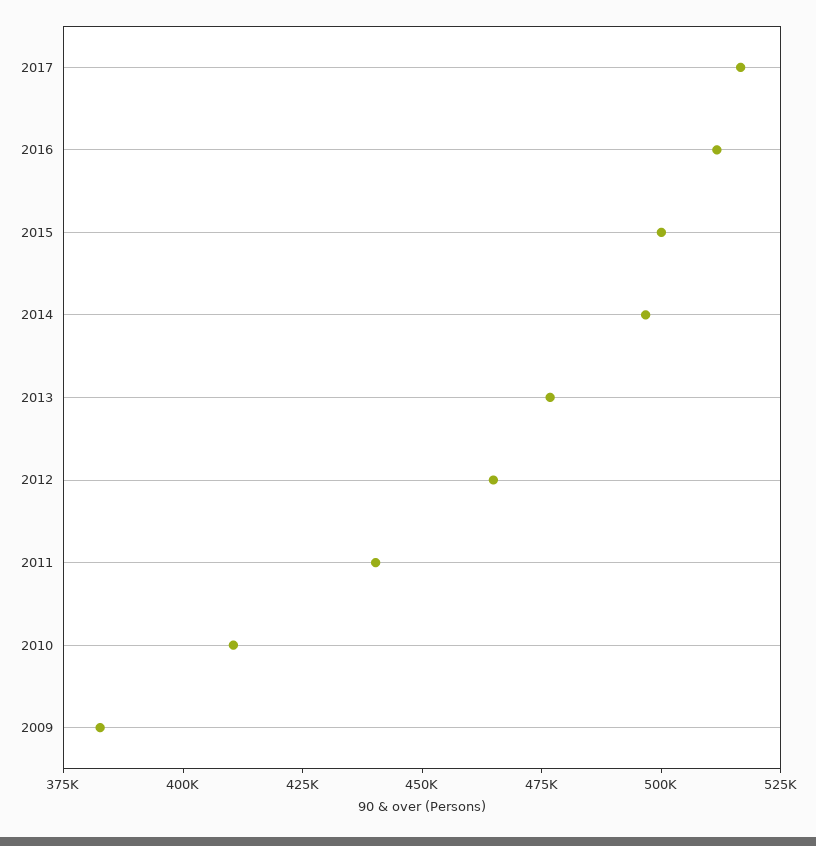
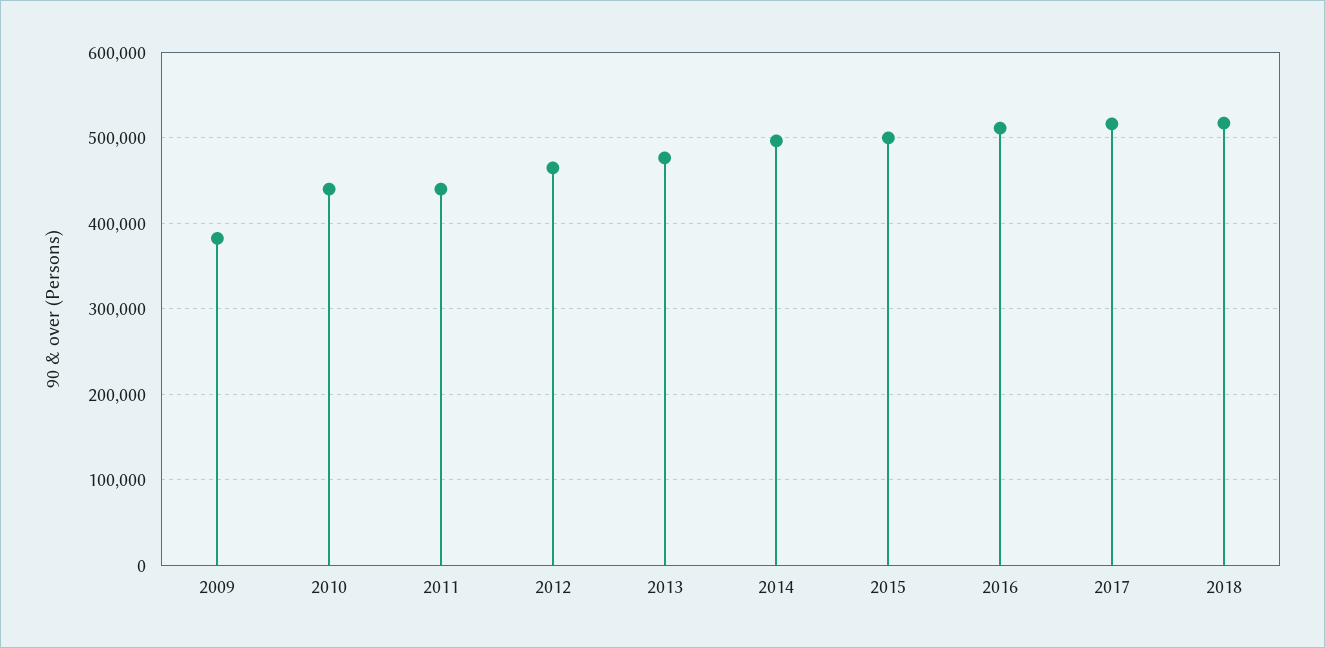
2010: 410000 -> 440000
2018: none -> 520000

